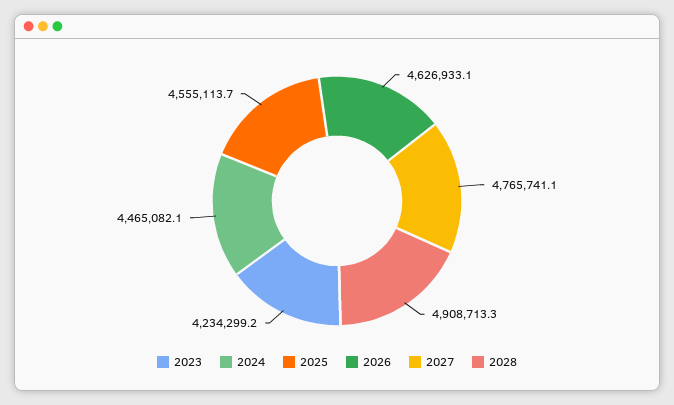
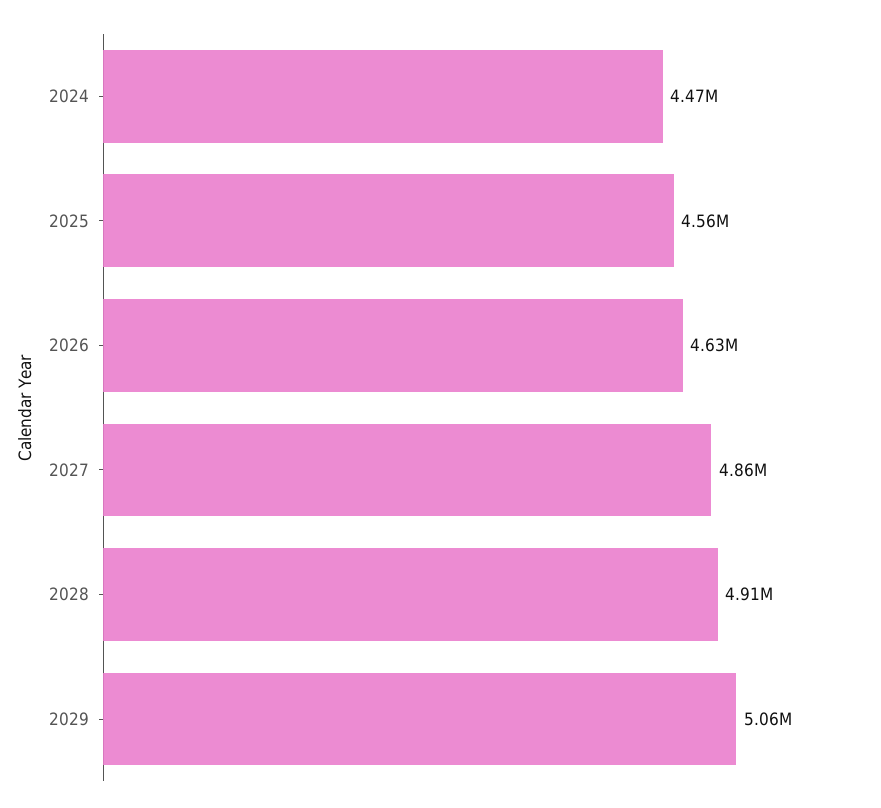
2023: 4234299.2 -> none
2027: 4765741.1 -> 4860000
2029: none -> 5060000

